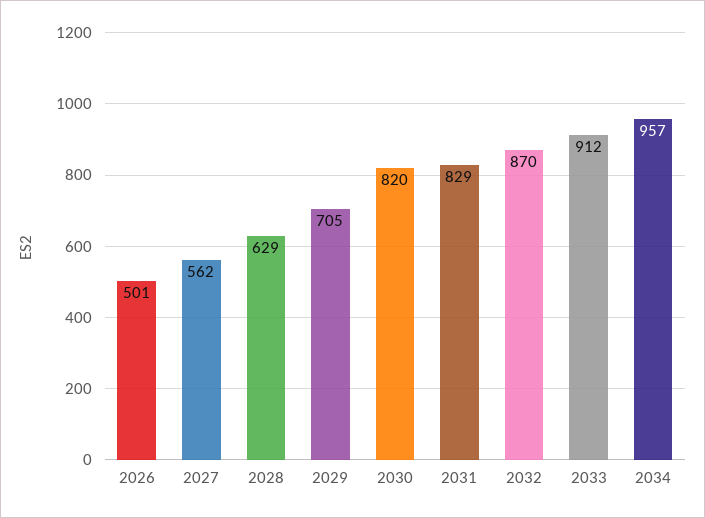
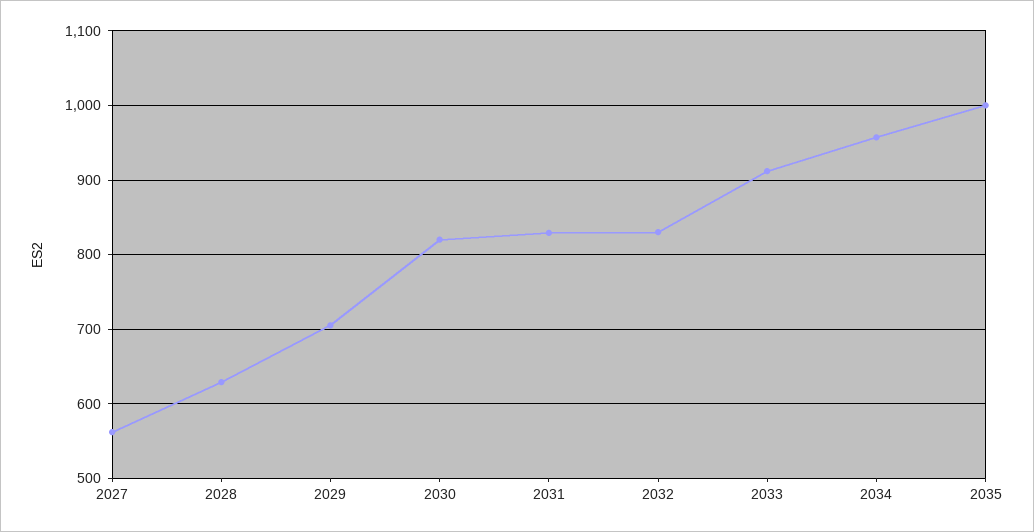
2026: 501 -> none
2032: 870 -> 830
2035: none -> 1000

